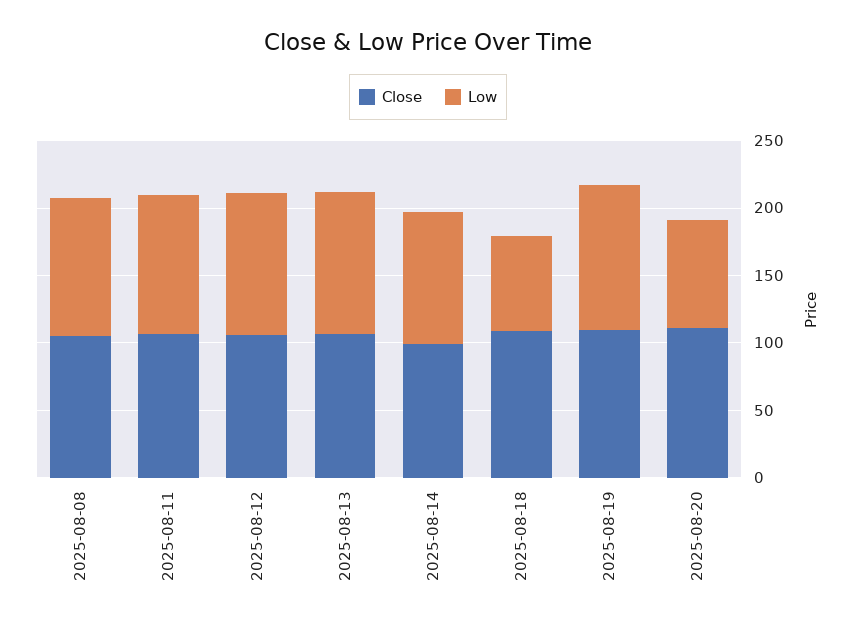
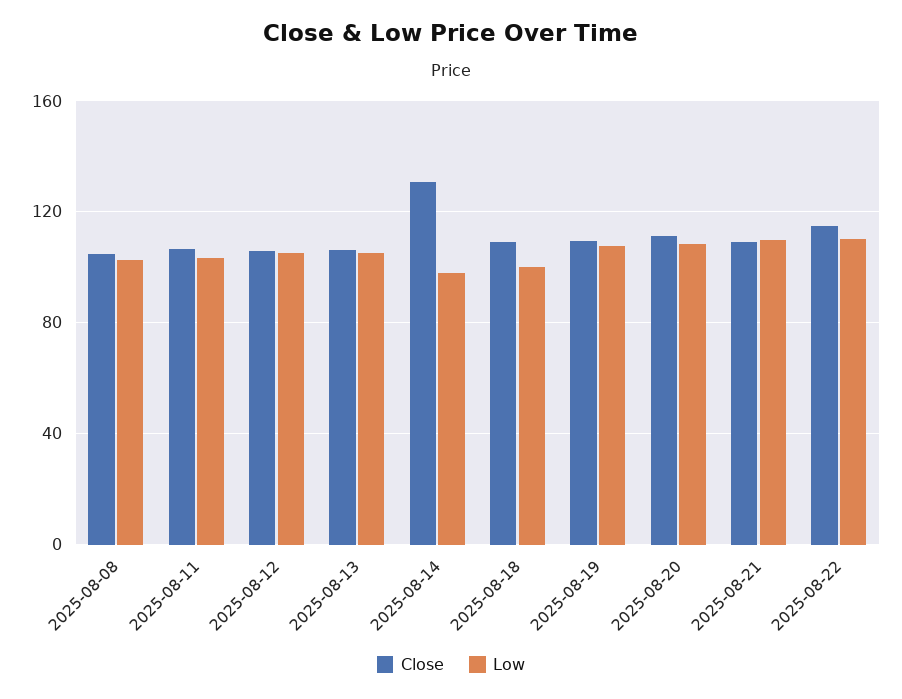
Close, 2025-08-14: 100 -> 130
Low, 2025-08-18: 70 -> 100
Low, 2025-08-20: 80 -> 110
Close, 2025-08-21: none -> 110
Low, 2025-08-21: none -> 110
Close, 2025-08-22: none -> 115
Low, 2025-08-22: none -> 110

